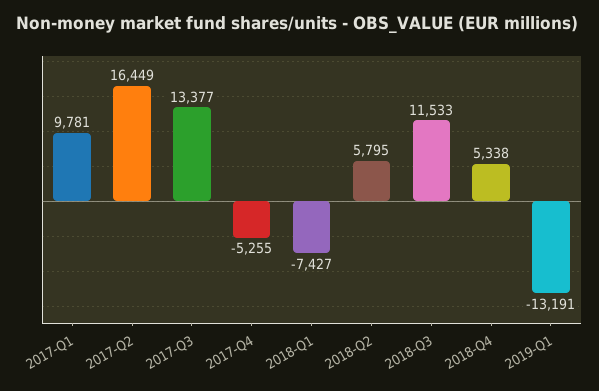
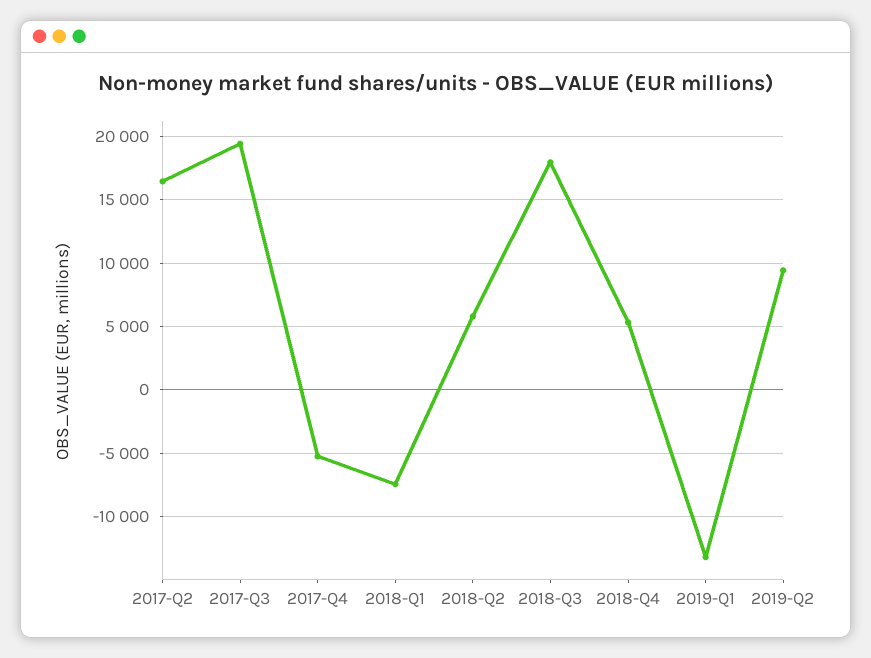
2017-Q1: 9781 -> none
2017-Q3: 13377 -> 19500
2018-Q3: 11533 -> 18000
2019-Q2: none -> 9500

